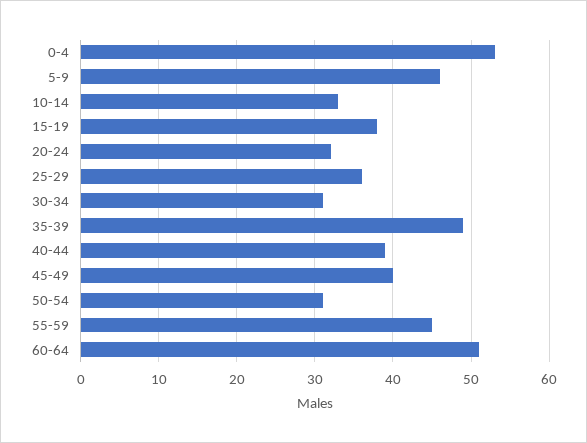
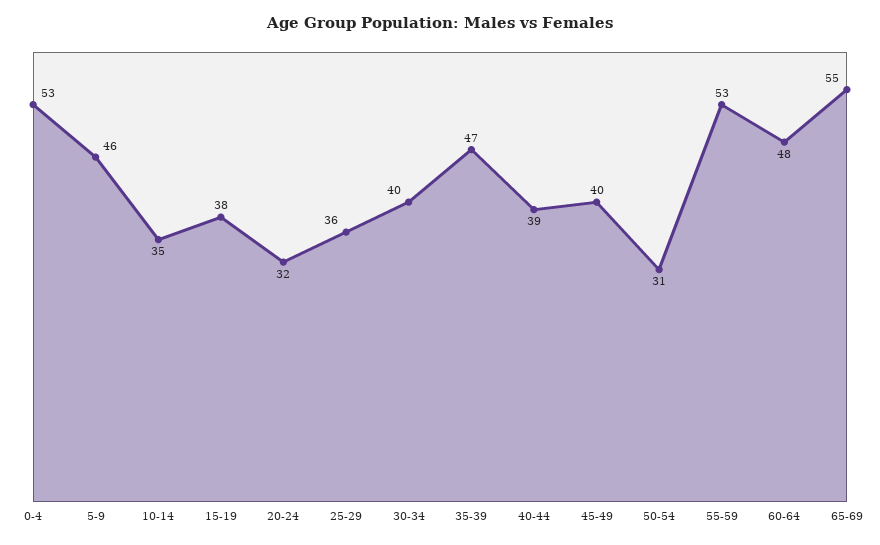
10-14: 33 -> 35
30-34: 31 -> 40
35-39: 49 -> 47
55-59: 45 -> 53
60-64: 51 -> 48
65-69: none -> 55

